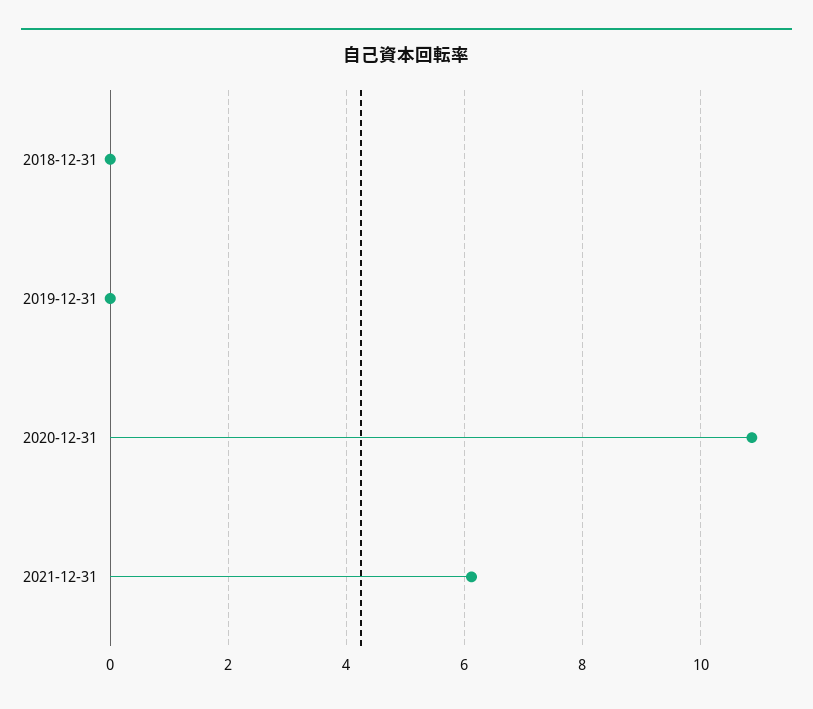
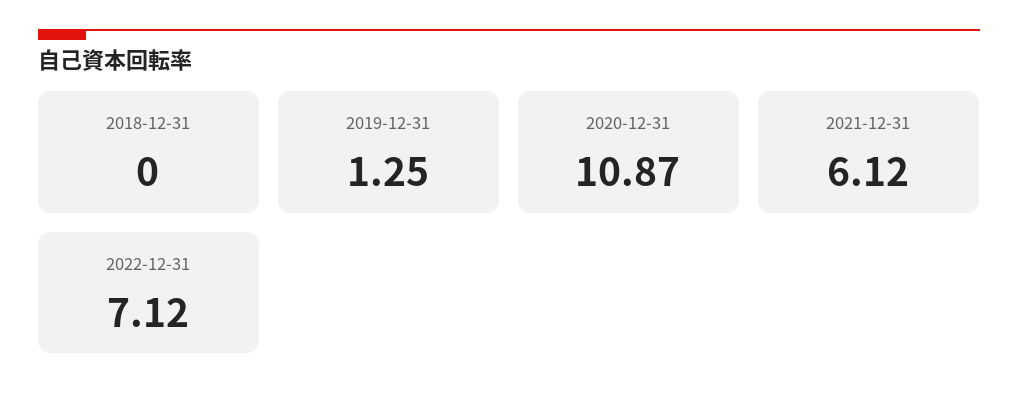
2019-12-31: 0 -> 1.25
2022-12-31: none -> 7.12

